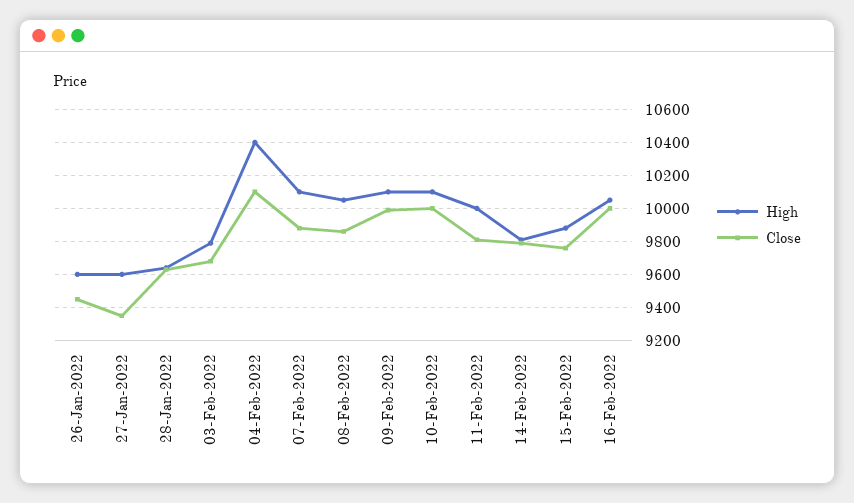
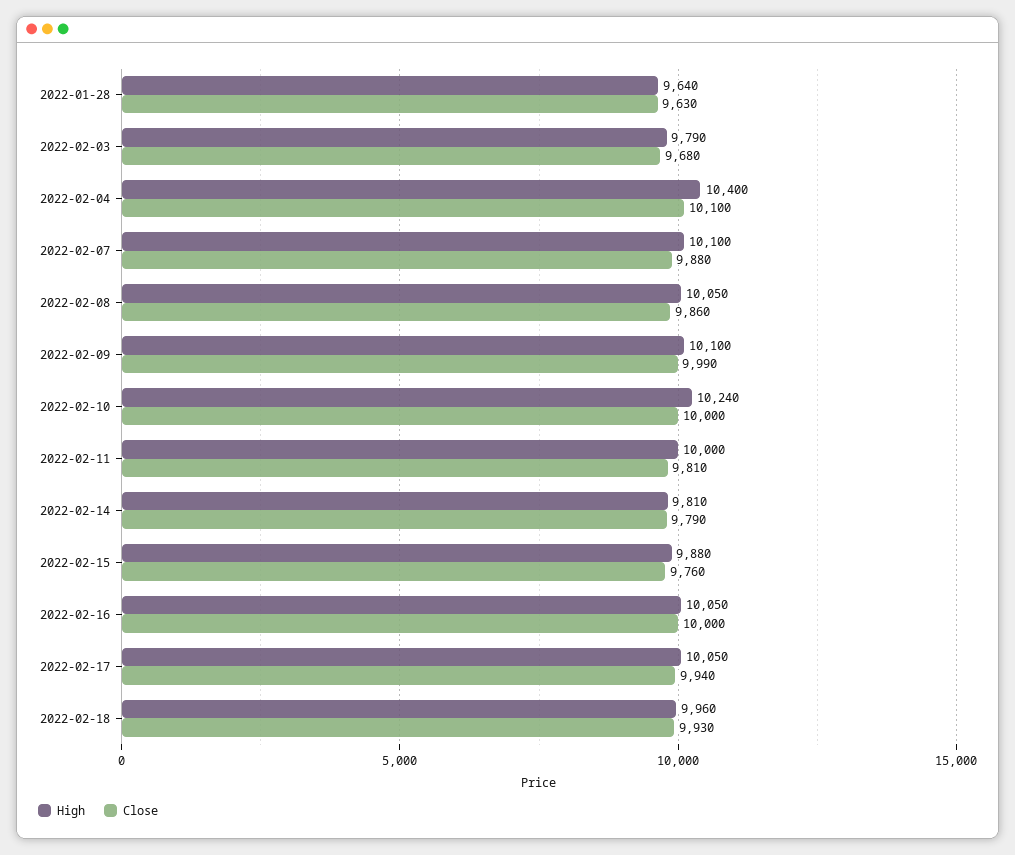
High, 26-Jan-2022: 9600 -> none
Close, 26-Jan-2022: 9450 -> none
High, 27-Jan-2022: 9600 -> none
Close, 27-Jan-2022: 9350 -> none
High, 10-Feb-2022: 10100 -> 10240
High, 2022-02-17: none -> 10050
Close, 2022-02-17: none -> 9940
High, 2022-02-18: none -> 9960
Close, 2022-02-18: none -> 9930

